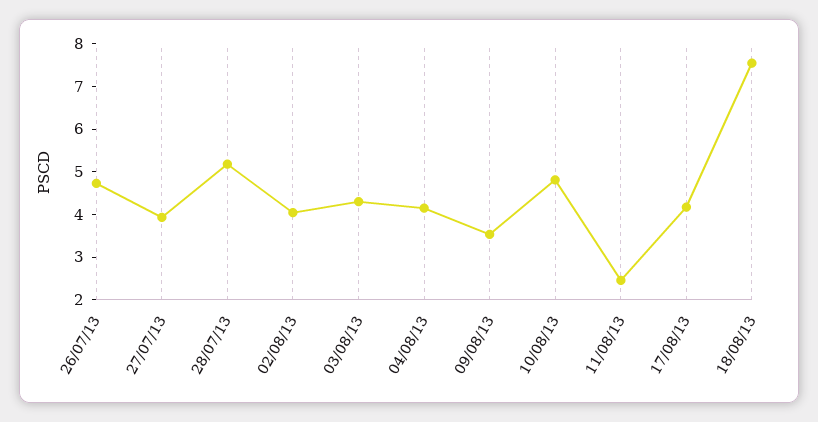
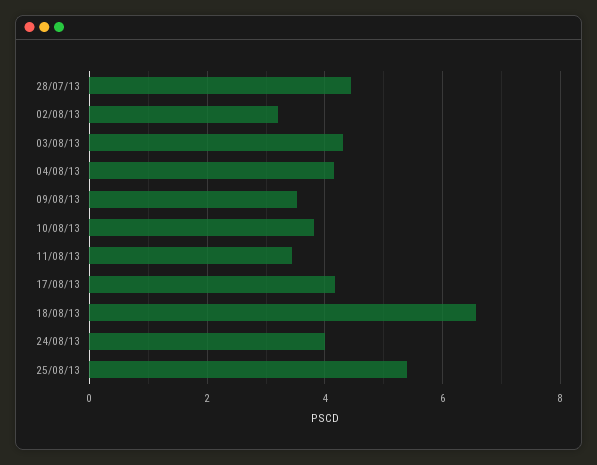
26/07/13: 4.8 -> none
27/07/13: 4 -> none
28/07/13: 5.2 -> 4.4
02/08/13: 4 -> 3.2
10/08/13: 4.8 -> 3.8
11/08/13: 2.4 -> 3.4
18/08/13: 7.6 -> 6.6
24/08/13: none -> 4
25/08/13: none -> 5.4

